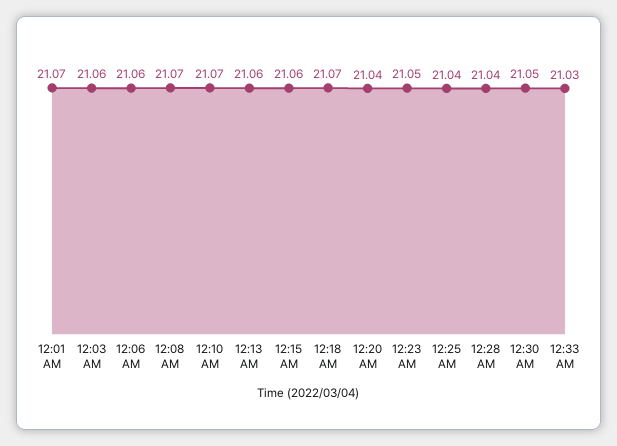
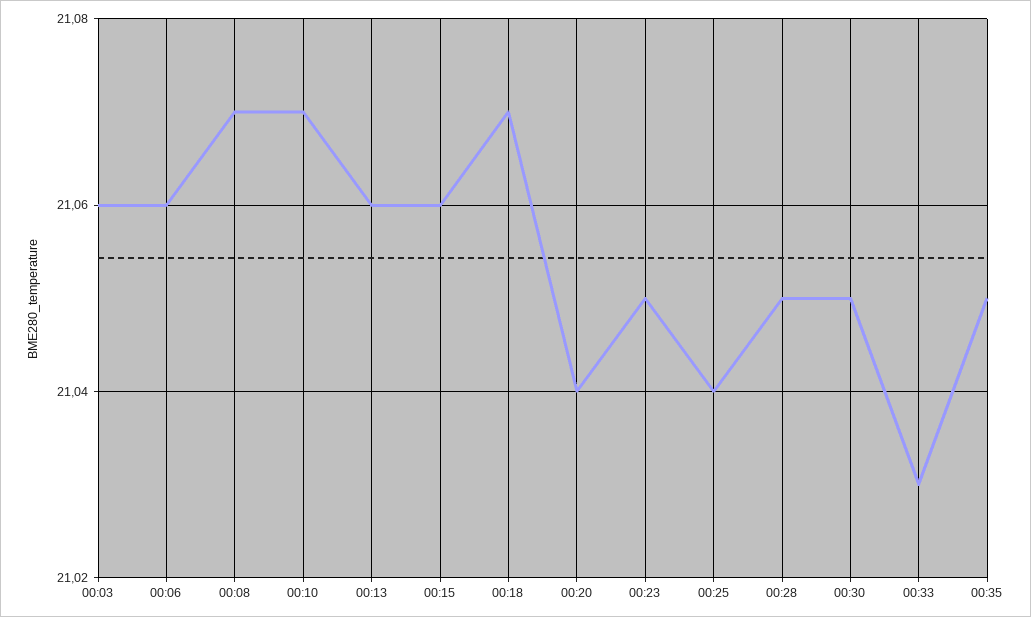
12:01 AM: 21.07 -> none
12:28 AM: 21.04 -> 21.05
00:35: none -> 21.05

